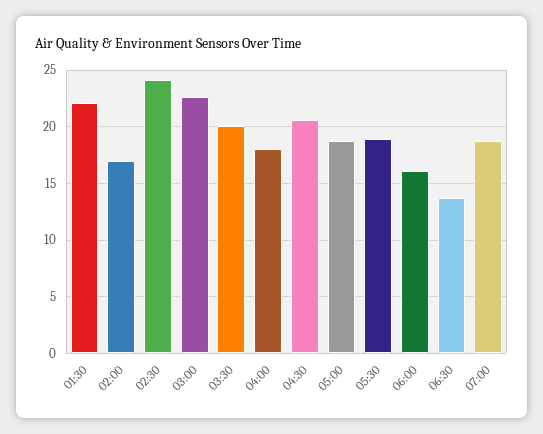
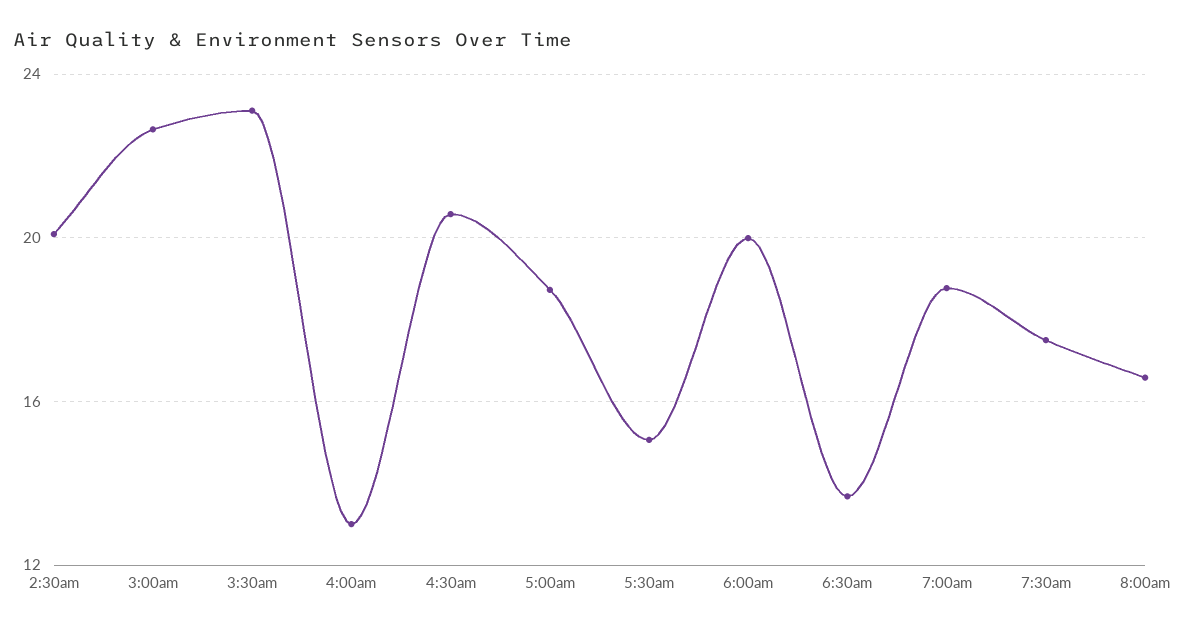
01:30: 22 -> none
02:00: 17 -> none
02:30: 24 -> 20
03:30: 20 -> 23
04:00: 18 -> 13
05:30: 19 -> 15
06:00: 16 -> 20
7:30am: none -> 17.5
8:00am: none -> 16.5

